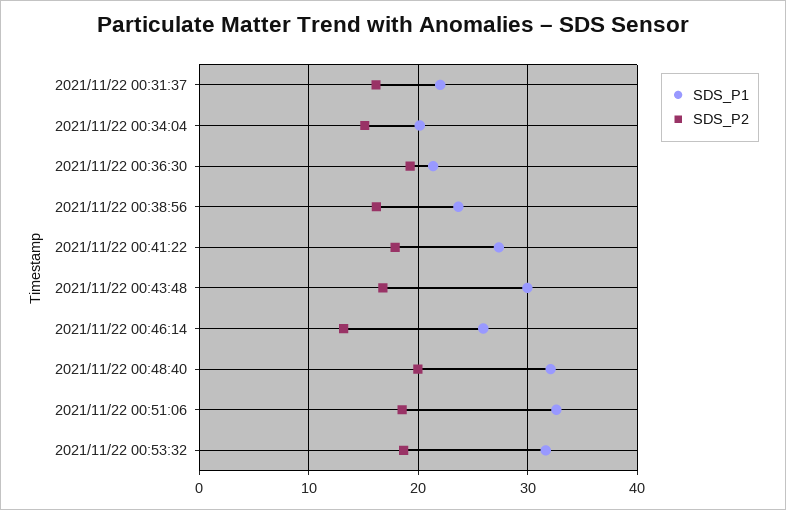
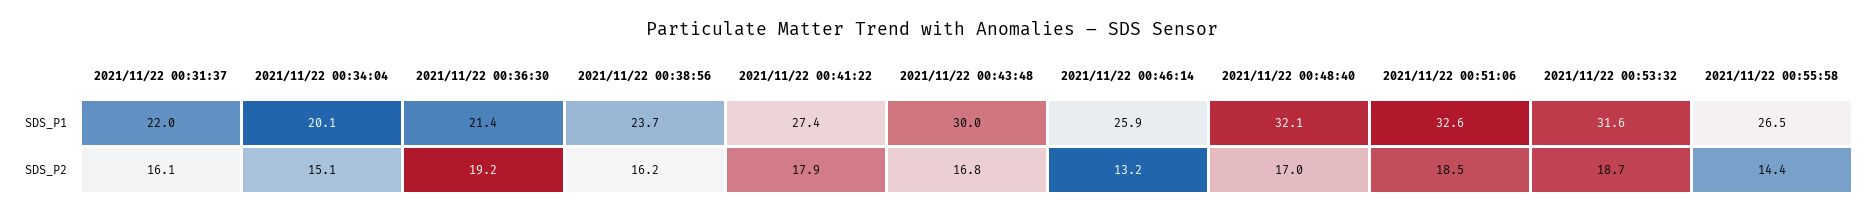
SDS_P2, 2021/11/22 00:48:40: 20 -> 17
SDS_P1, 2021/11/22 00:55:58: none -> 26.5
SDS_P2, 2021/11/22 00:55:58: none -> 14.4

